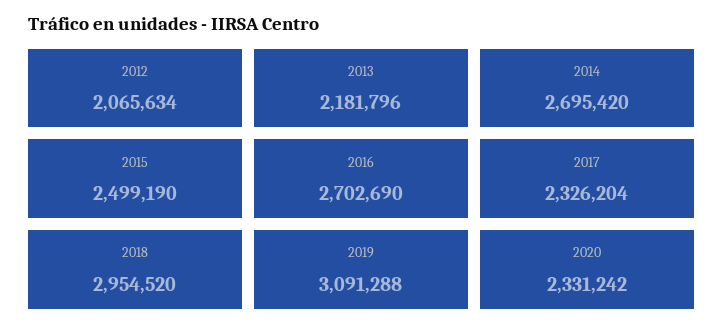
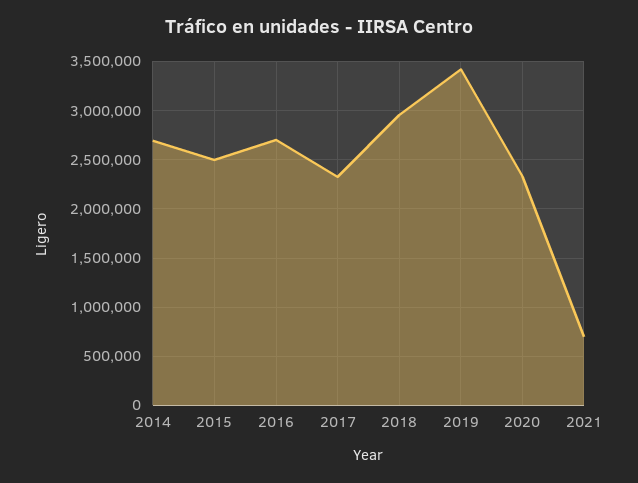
2012: 2065634 -> none
2013: 2181796 -> none
2019: 3091288 -> 3400000
2021: none -> 700000

